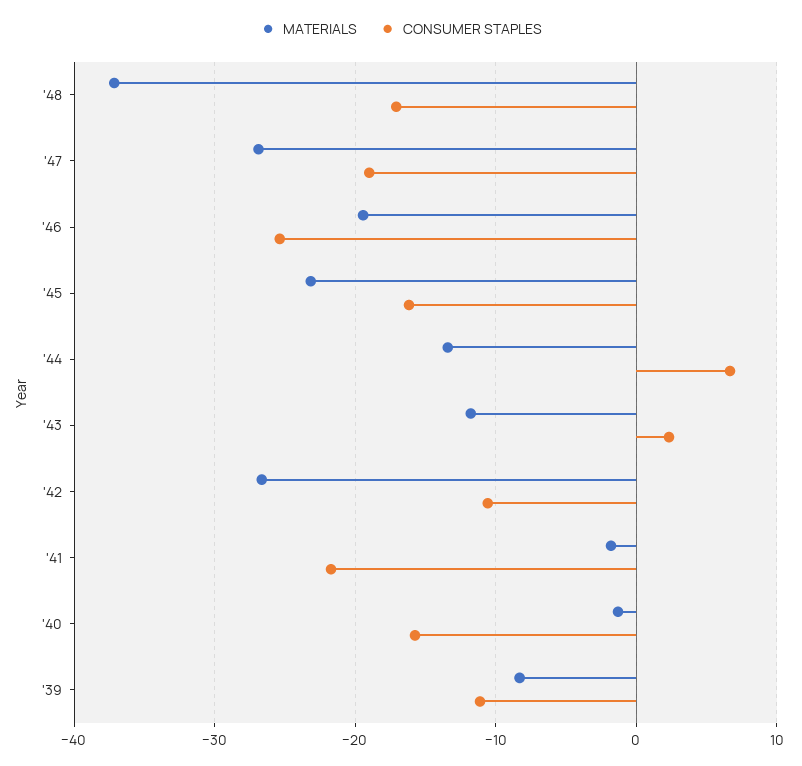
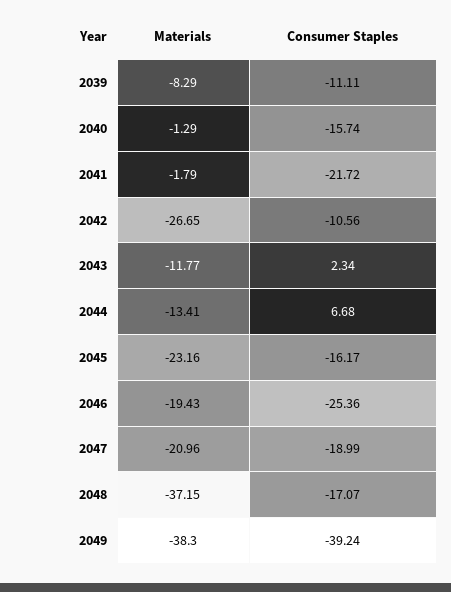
MATERIALS, '47: -27 -> -20.96
MATERIALS, 2049: none -> -38.3
CONSUMER STAPLES, 2049: none -> -39.24

